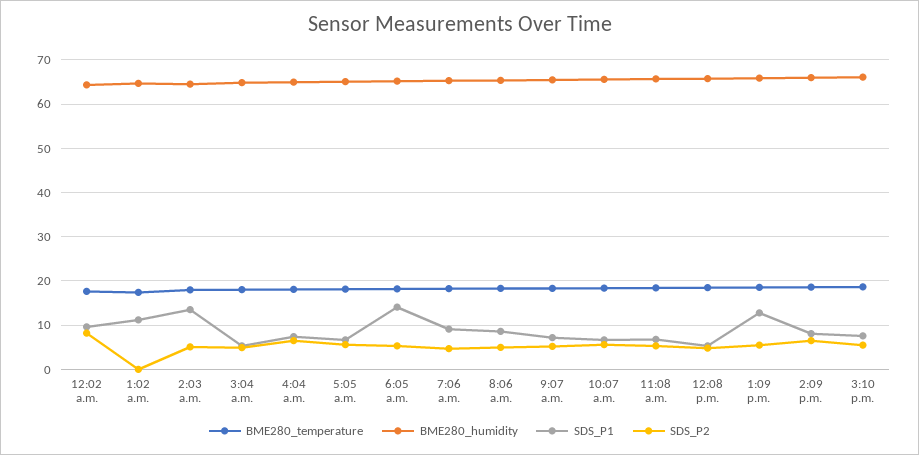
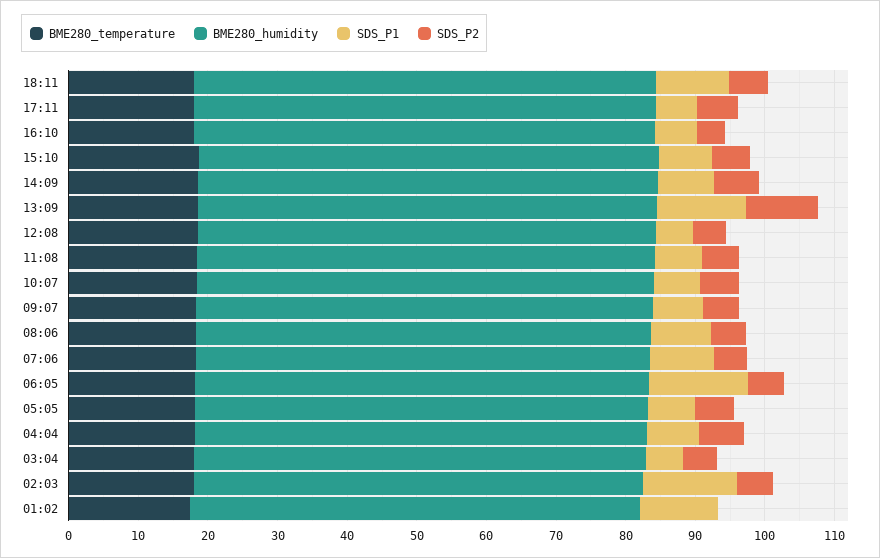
BME280_temperature, 12:02 a.m.: 18 -> none
BME280_humidity, 12:02 a.m.: 64 -> none
SDS_P1, 12:02 a.m.: 10 -> none
SDS_P2, 12:02 a.m.: 8 -> none
SDS_P2, 1:09 p.m.: 6 -> 10
BME280_temperature, 18:11: none -> 18
BME280_humidity, 18:11: none -> 66
SDS_P1, 18:11: none -> 10
SDS_P2, 18:11: none -> 6
BME280_temperature, 17:11: none -> 18
BME280_humidity, 17:11: none -> 66
SDS_P1, 17:11: none -> 6
SDS_P2, 17:11: none -> 6
BME280_temperature, 16:10: none -> 18
BME280_humidity, 16:10: none -> 66
SDS_P1, 16:10: none -> 6
SDS_P2, 16:10: none -> 4

